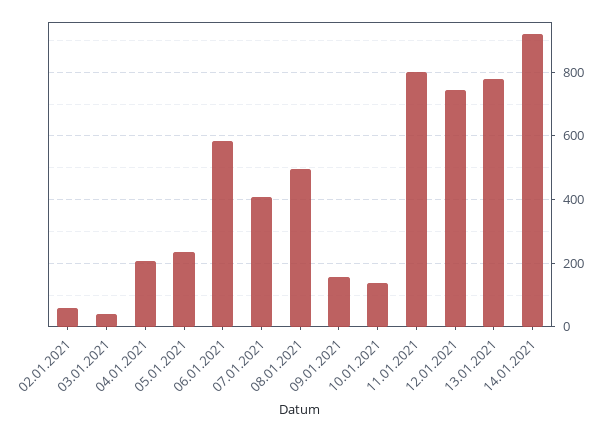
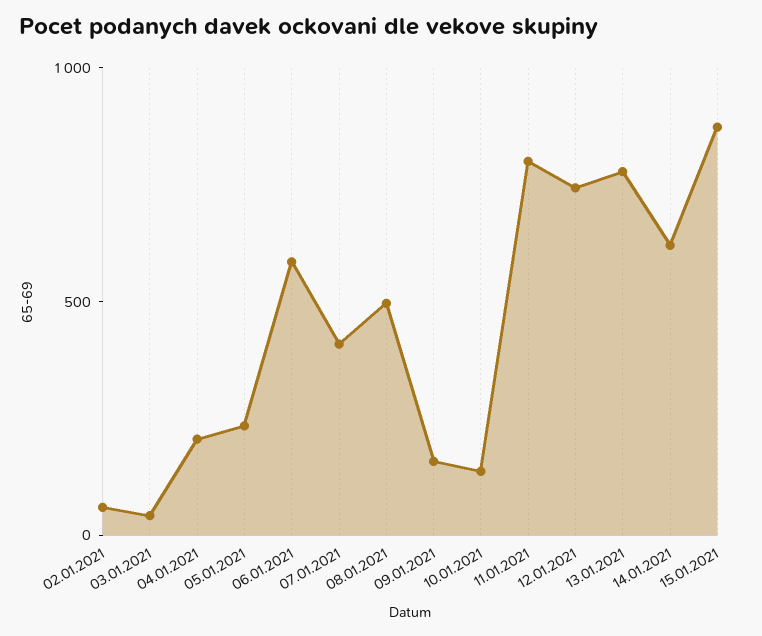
14.01.2021: 920 -> 600
15.01.2021: none -> 900

